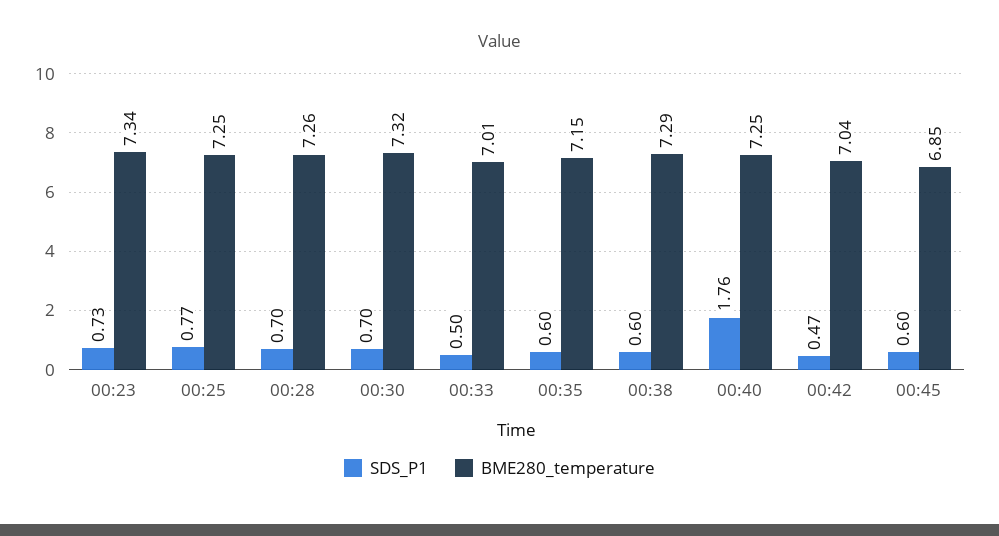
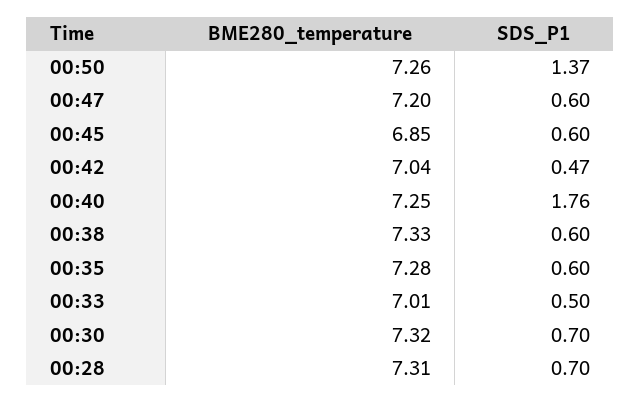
SDS_P1, 00:23: 0.73 -> none
BME280_temperature, 00:23: 7.34 -> none
SDS_P1, 00:25: 0.77 -> none
BME280_temperature, 00:25: 7.25 -> none
BME280_temperature, 00:28: 7.26 -> 7.31
BME280_temperature, 00:35: 7.15 -> 7.28
BME280_temperature, 00:38: 7.29 -> 7.33
BME280_temperature, 00:50: none -> 7.26
SDS_P1, 00:50: none -> 1.37
BME280_temperature, 00:47: none -> 7.2
SDS_P1, 00:47: none -> 0.6

